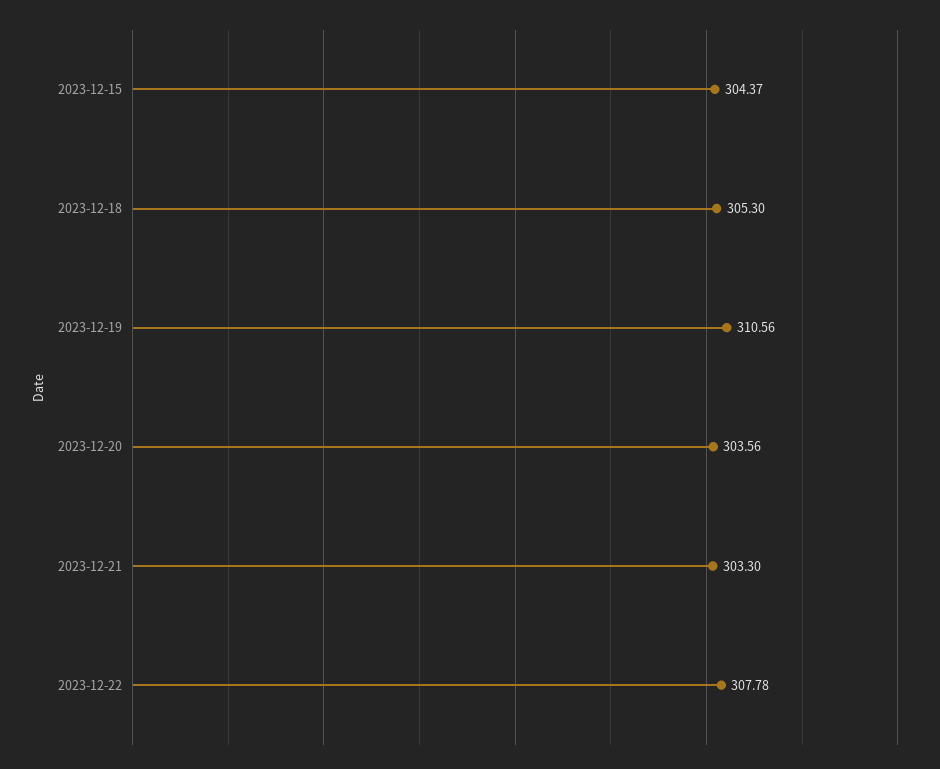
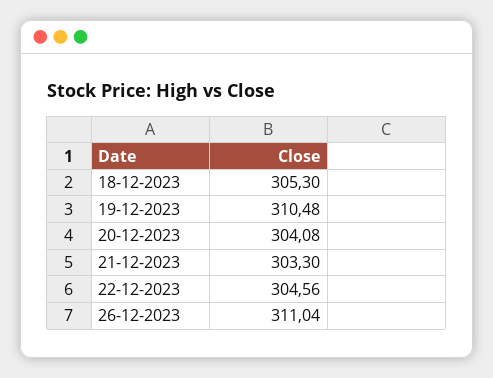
2023-12-15: 304.37 -> none
2023-12-19: 310.56 -> 310.48
2023-12-20: 303.56 -> 304.08
2023-12-22: 307.78 -> 304.56
26-12-2023: none -> 311.04

